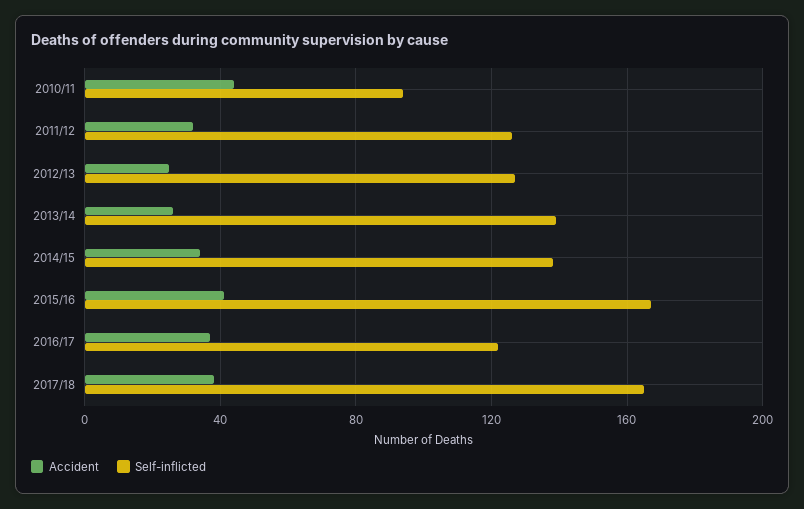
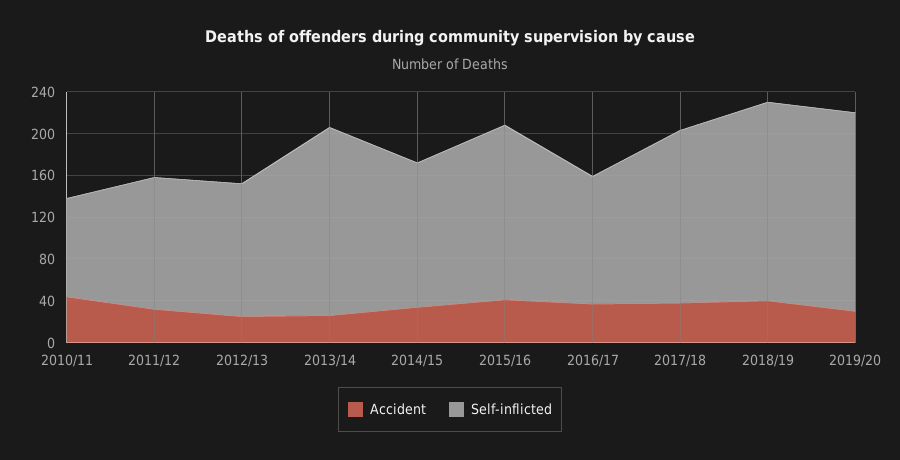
Self-inflicted, 2013/14: 140 -> 180
Accident, 2018/19: none -> 40
Self-inflicted, 2018/19: none -> 190
Accident, 2019/20: none -> 30
Self-inflicted, 2019/20: none -> 190

